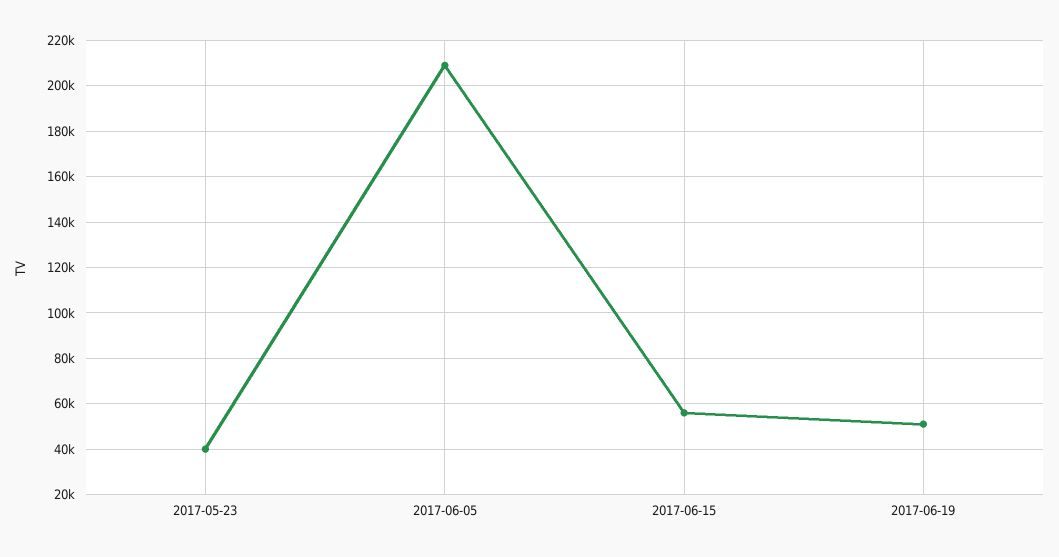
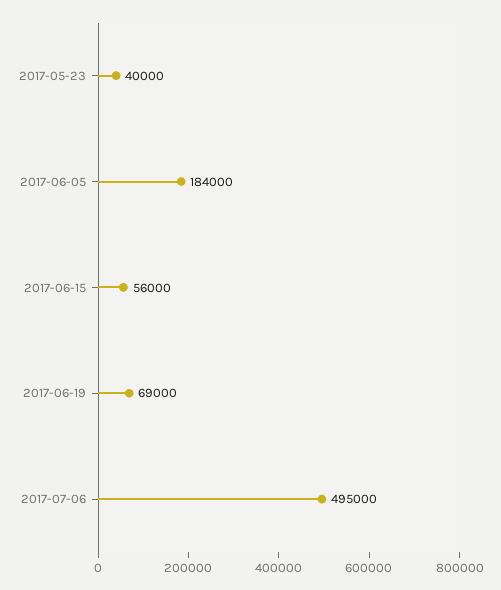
2017-06-05: 210000 -> 184000
2017-06-19: 50000 -> 69000
2017-07-06: none -> 495000

